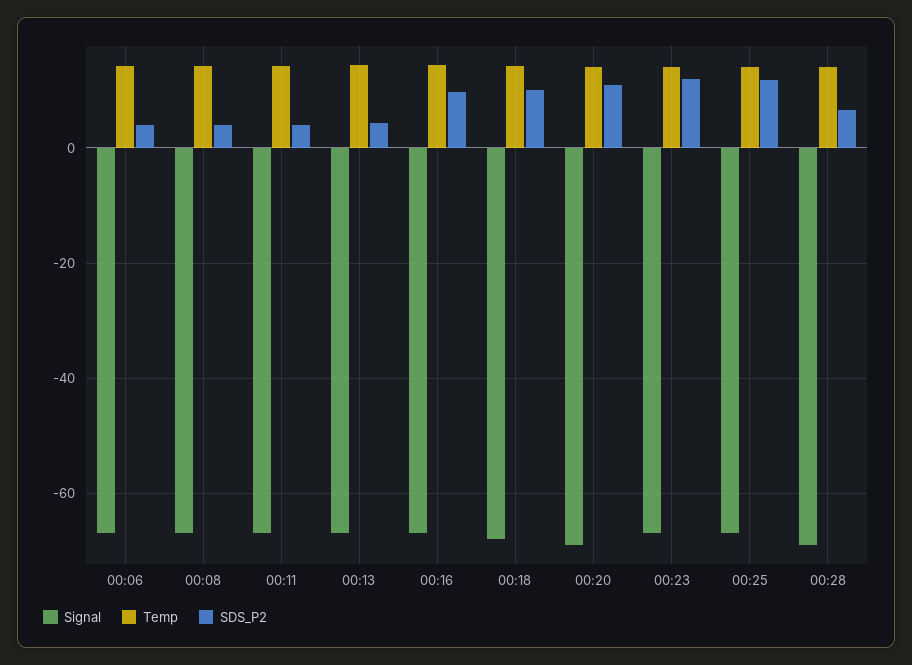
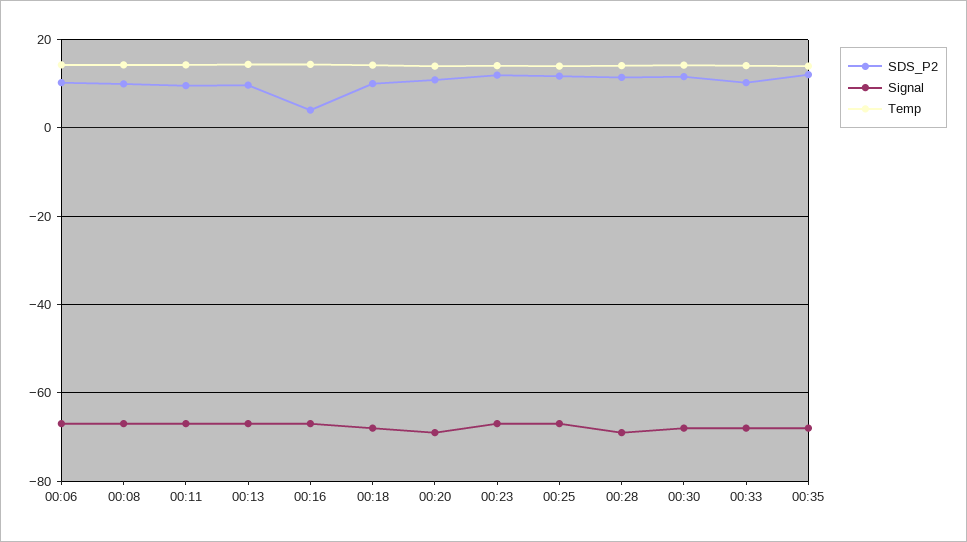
SDS_P2, 00:06: 4 -> 10
SDS_P2, 00:08: 4 -> 10
SDS_P2, 00:11: 4 -> 10
SDS_P2, 00:13: 4 -> 10
SDS_P2, 00:16: 10 -> 4
SDS_P2, 00:28: 6 -> 12
SDS_P2, 00:30: none -> 12
Signal, 00:30: none -> -68
Temp, 00:30: none -> 14
SDS_P2, 00:33: none -> 10
Signal, 00:33: none -> -68
Temp, 00:33: none -> 14
SDS_P2, 00:35: none -> 12
Signal, 00:35: none -> -68
Temp, 00:35: none -> 14

